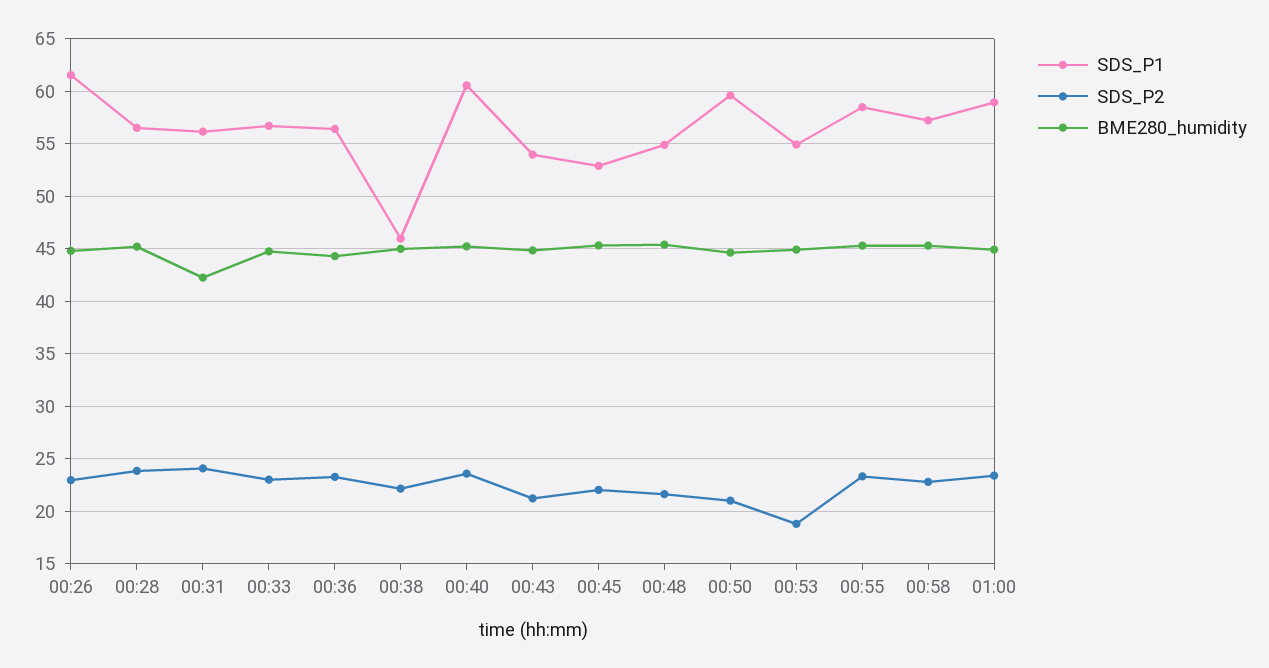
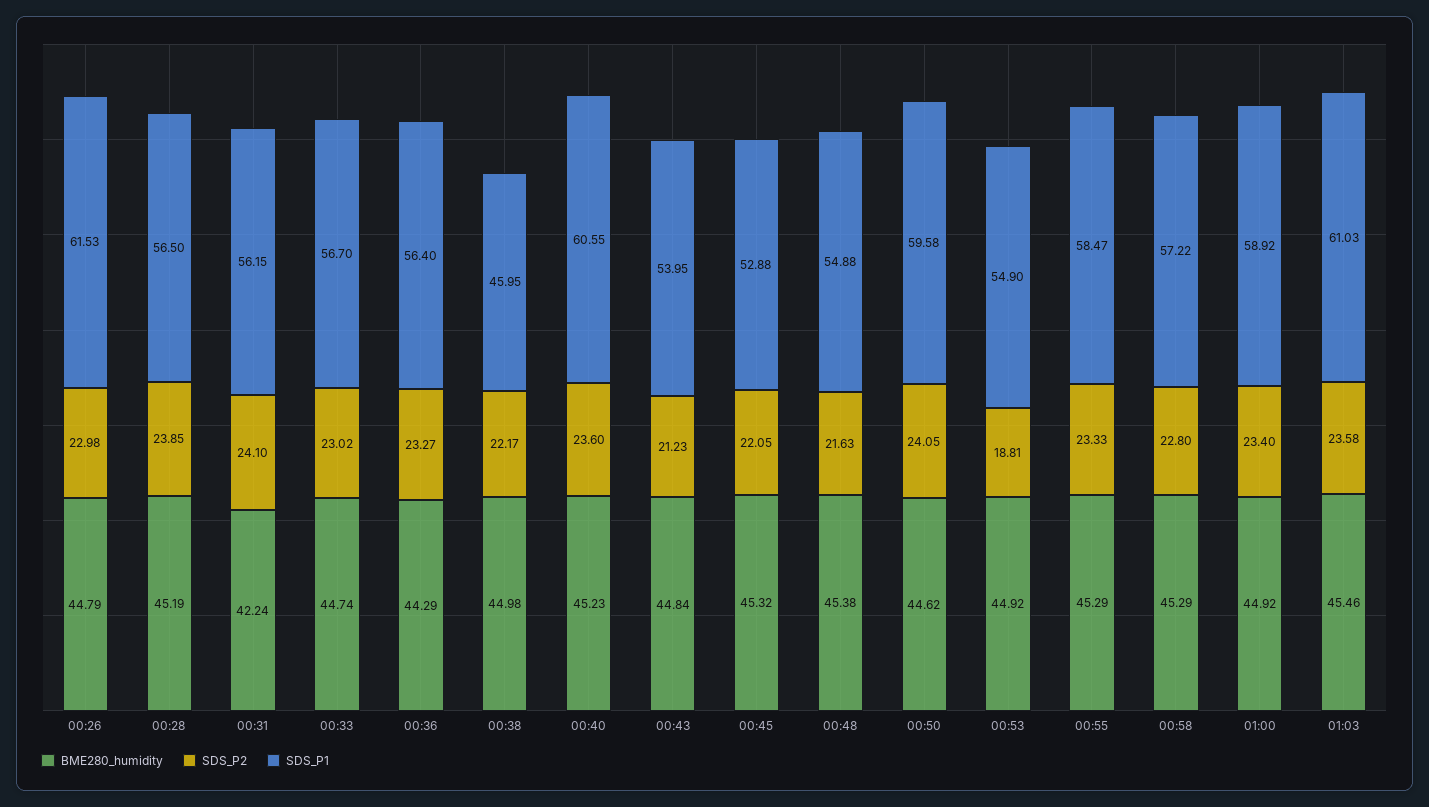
SDS_P2, 00:50: 21 -> 24.05
BME280_humidity, 01:03: none -> 45.46
SDS_P2, 01:03: none -> 23.58
SDS_P1, 01:03: none -> 61.03

